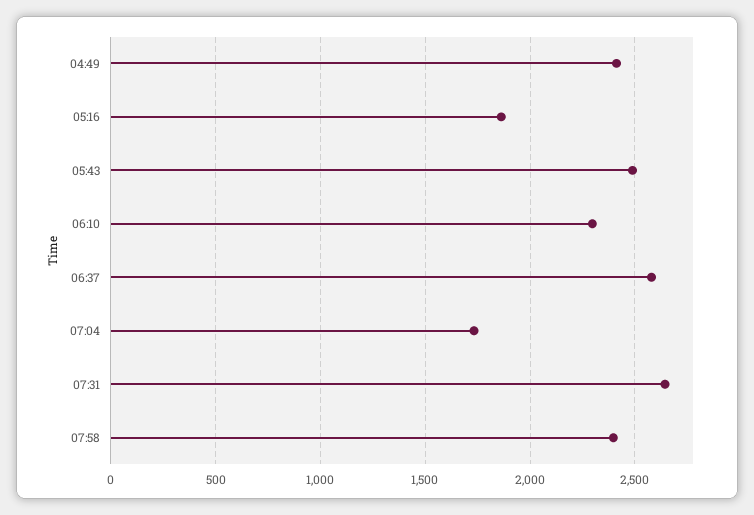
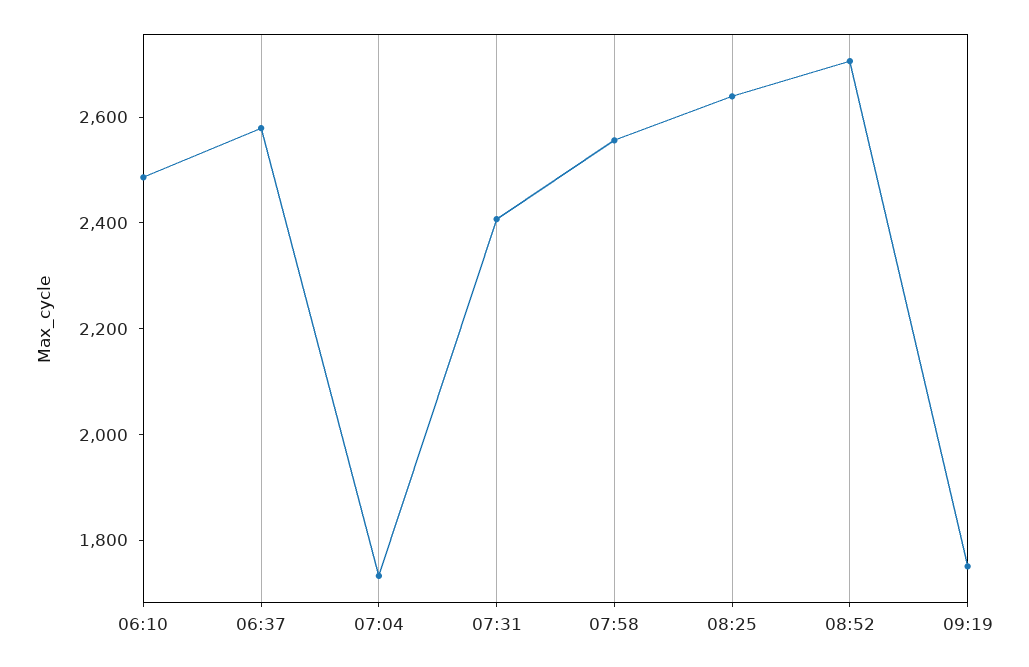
04:49: 2400 -> none
05:16: 1850 -> none
05:43: 2500 -> none
06:10: 2300 -> 2500
07:31: 2650 -> 2400
07:58: 2400 -> 2550
08:25: none -> 2650
08:52: none -> 2700
09:19: none -> 1750

